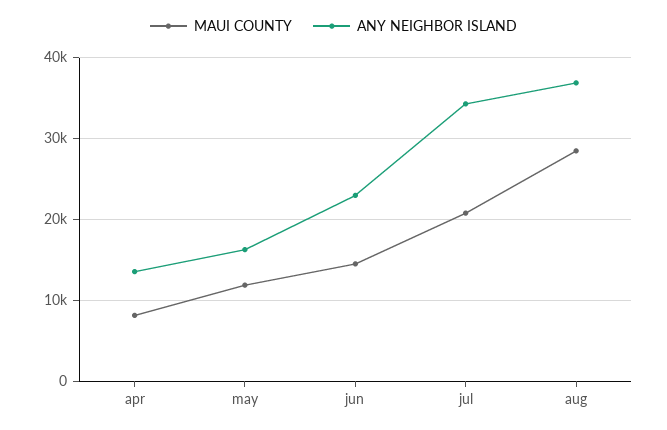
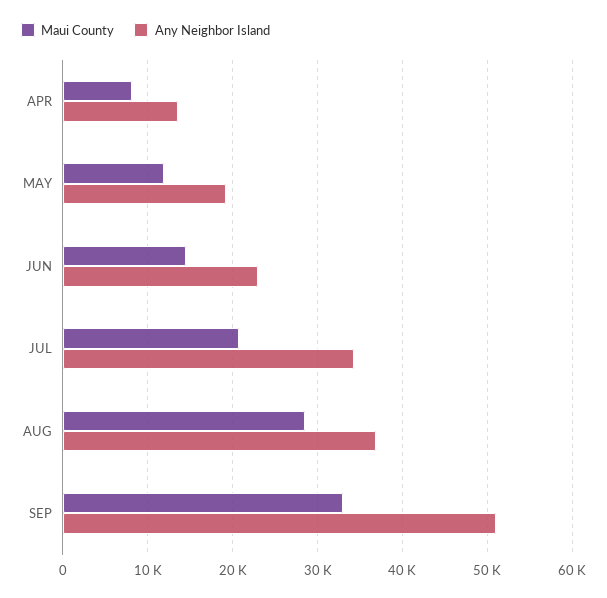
ANY NEIGHBOR ISLAND, may: 16000 -> 19000
MAUI COUNTY, SEP: none -> 33000
ANY NEIGHBOR ISLAND, SEP: none -> 51000

